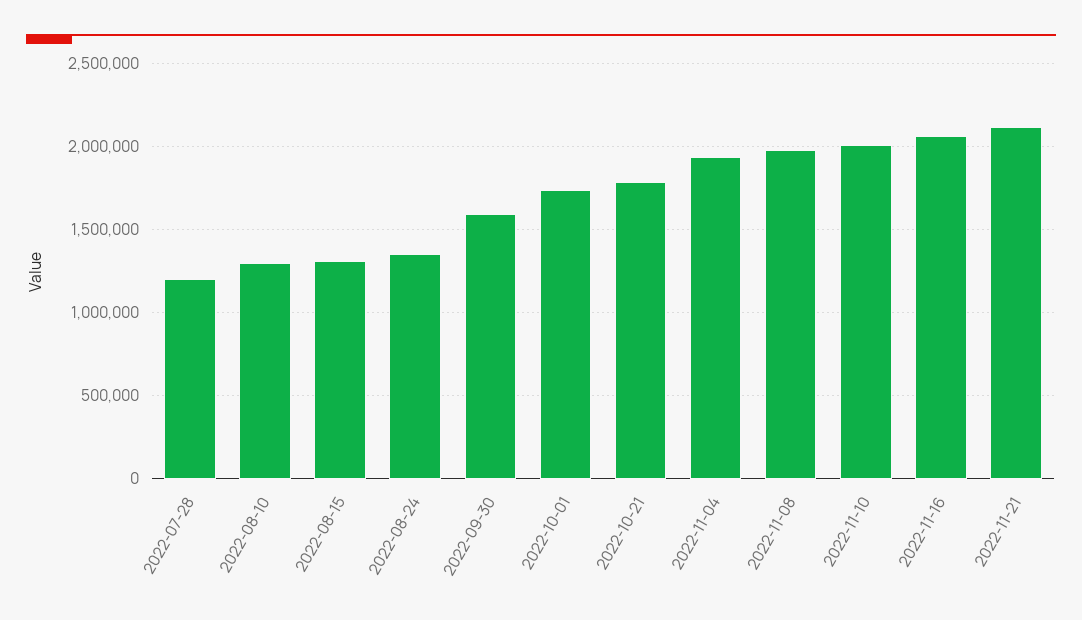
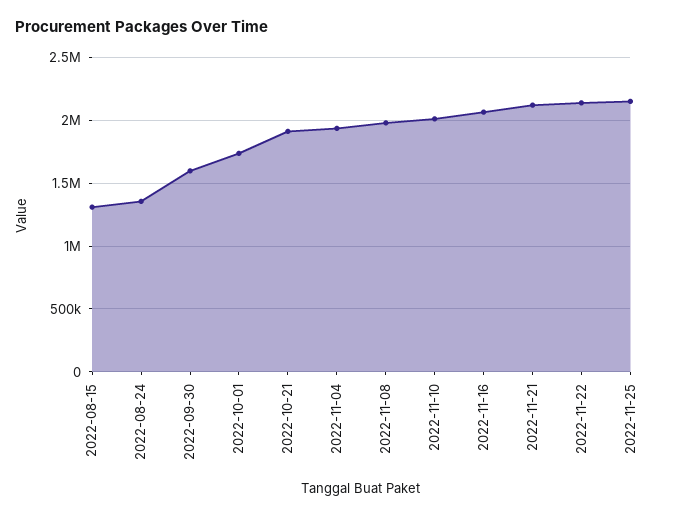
2022-07-28: 1200000 -> none
2022-08-10: 1300000 -> none
2022-10-21: 1800000 -> 1900000
2022-11-22: none -> 2150000
2022-11-25: none -> 2150000

